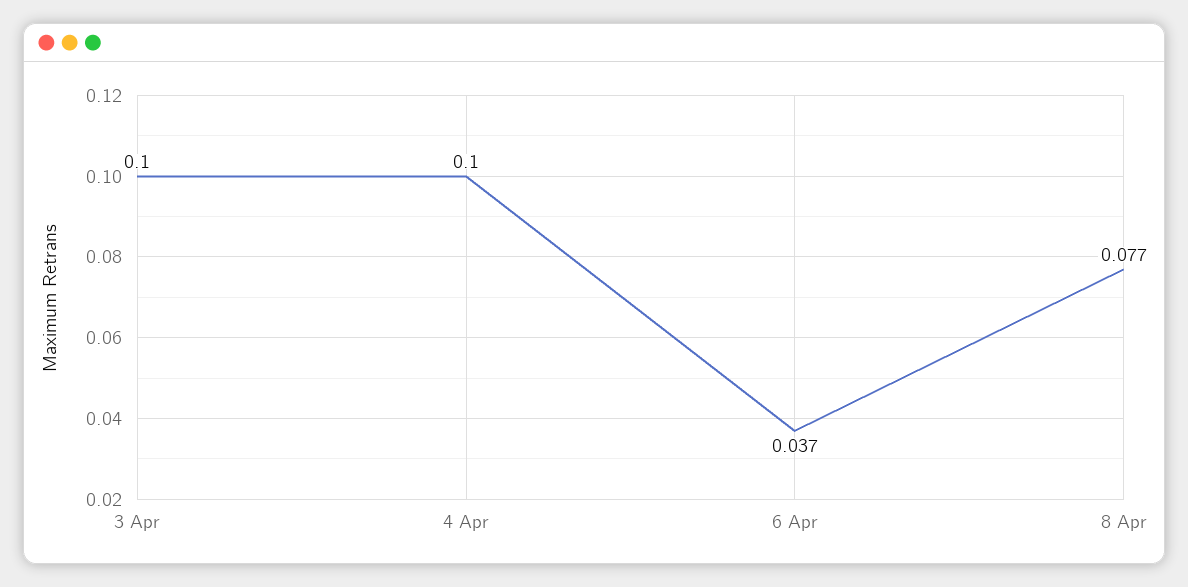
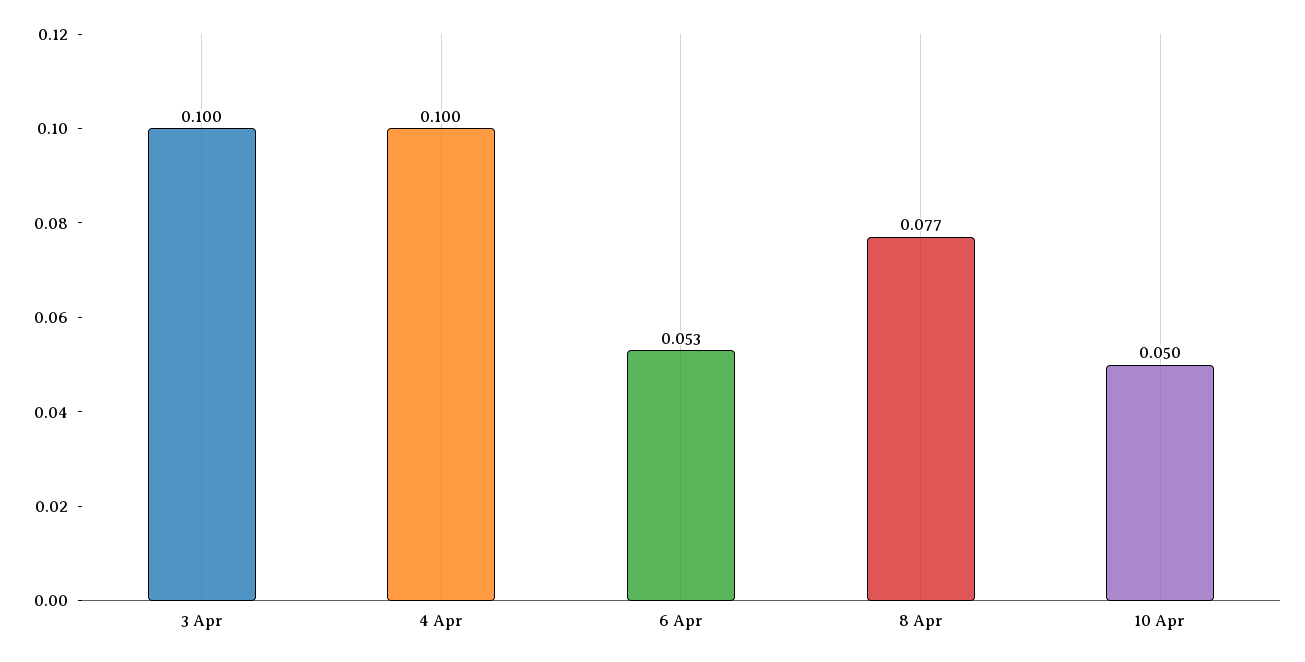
6 Apr: 0.037 -> 0.053
10 Apr: none -> 0.05

